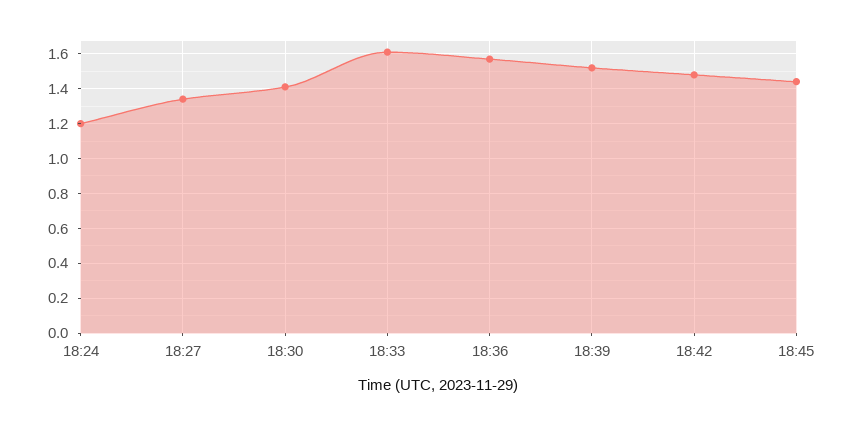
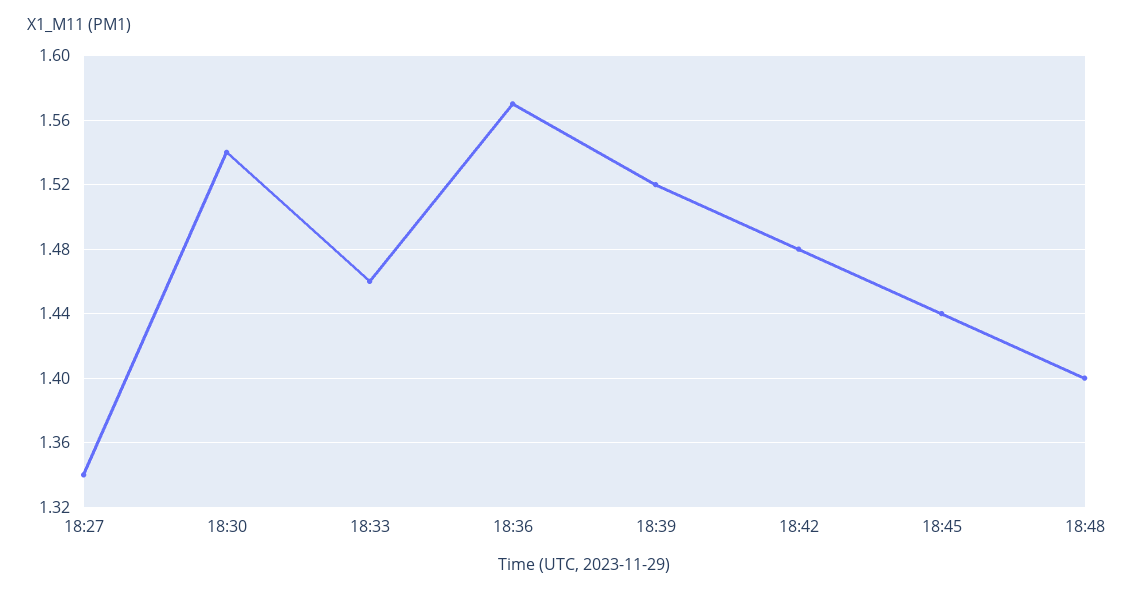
18:24: 1.2 -> none
18:30: 1.4 -> 1.54
18:33: 1.6 -> 1.46
18:48: none -> 1.4

